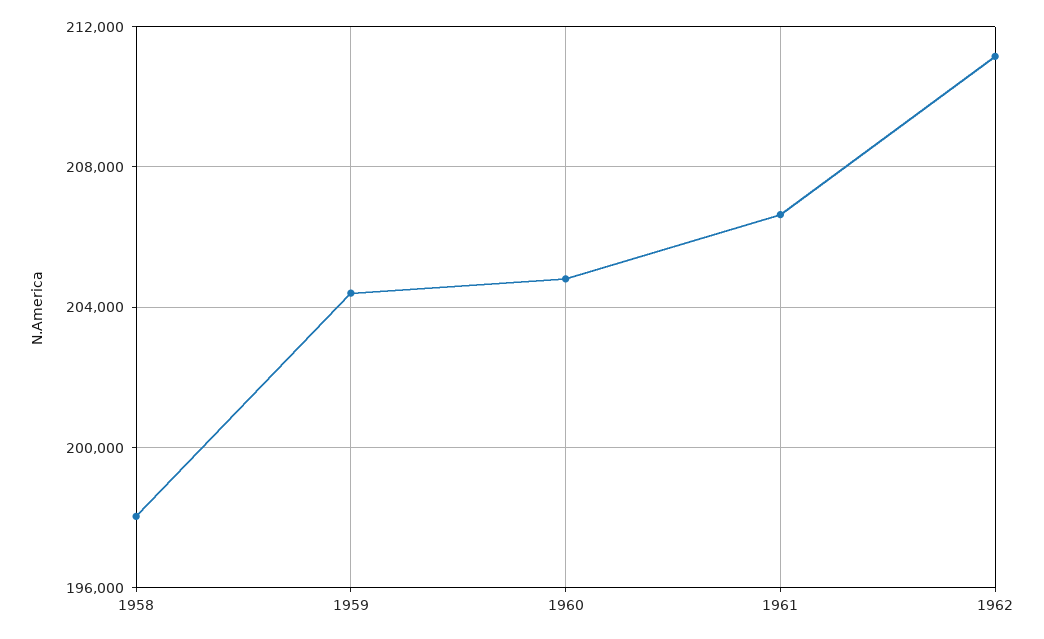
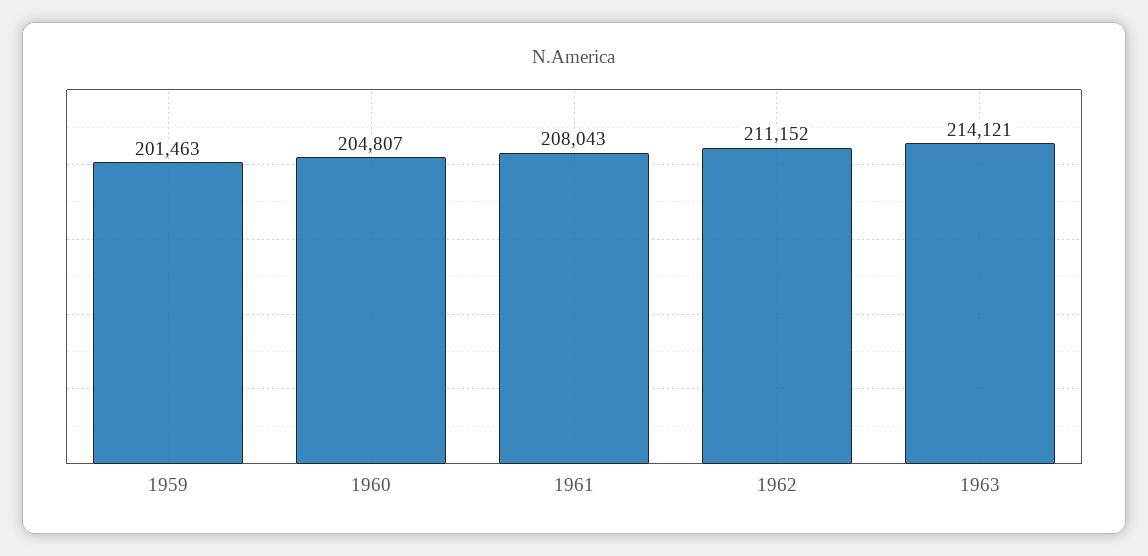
1958: 198000 -> none
1959: 204500 -> 201463
1961: 206500 -> 208043
1963: none -> 214121

